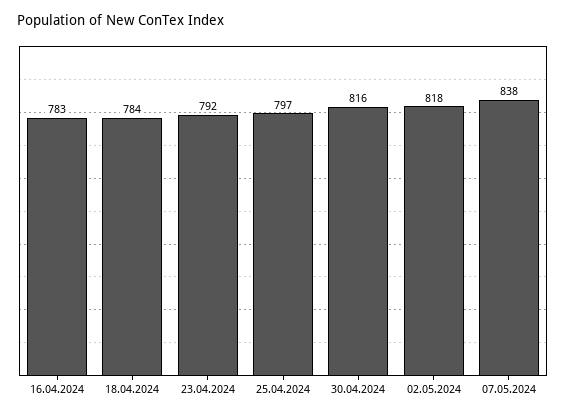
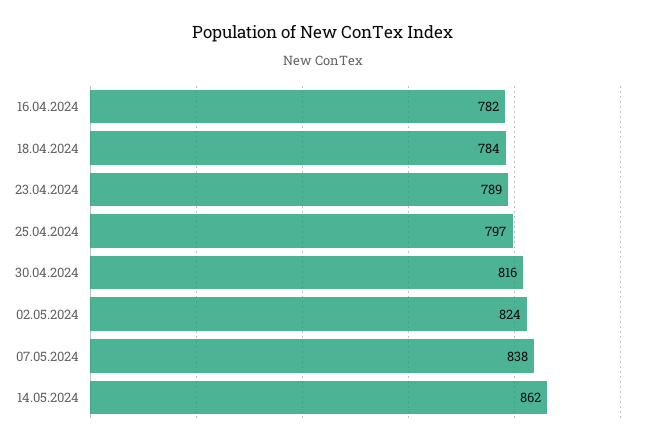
16.04.2024: 783 -> 782
23.04.2024: 792 -> 789
02.05.2024: 818 -> 824
14.05.2024: none -> 862

